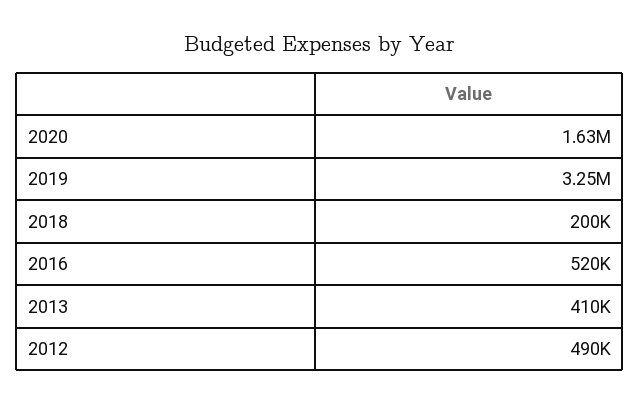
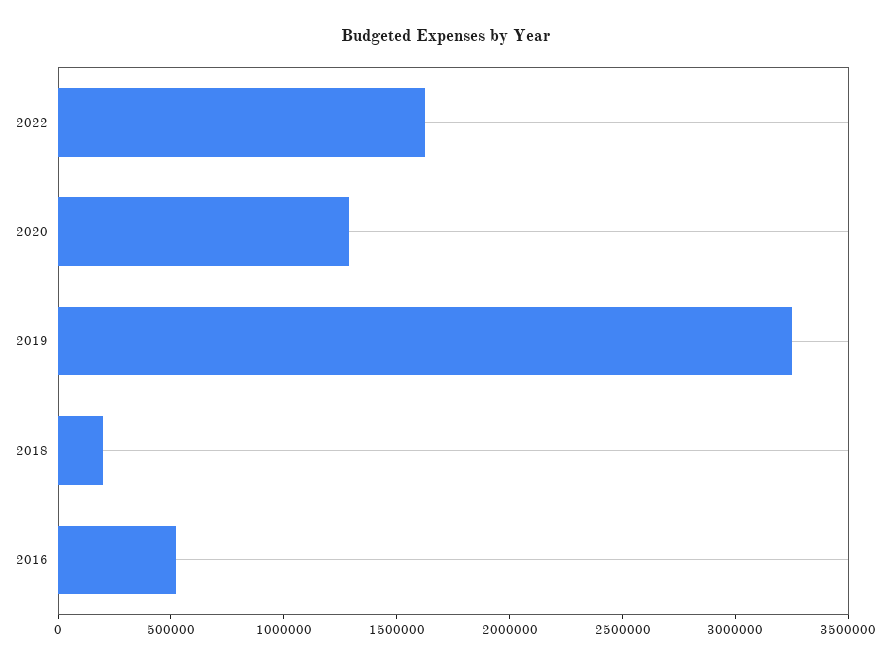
2020: 1630000 -> 1300000
2013: 410000 -> none
2012: 490000 -> none
2022: none -> 1600000

